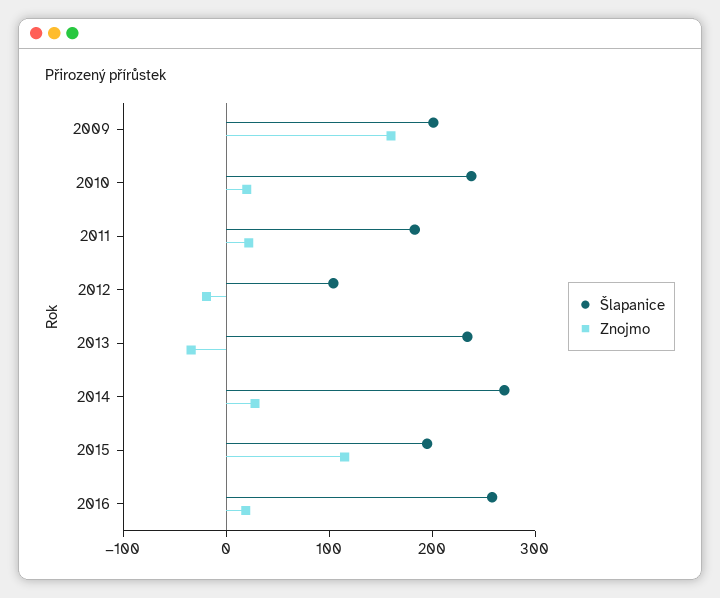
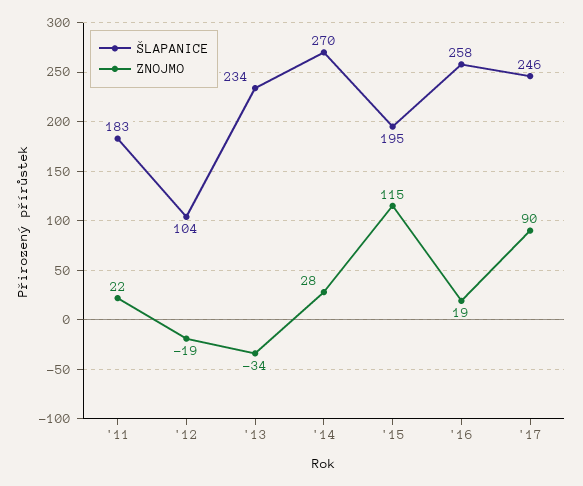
Šlapanice, 2009: 200 -> none
Znojmo, 2009: 160 -> none
Šlapanice, 2010: 240 -> none
Znojmo, 2010: 20 -> none
Šlapanice, '17: none -> 246
Znojmo, '17: none -> 90

